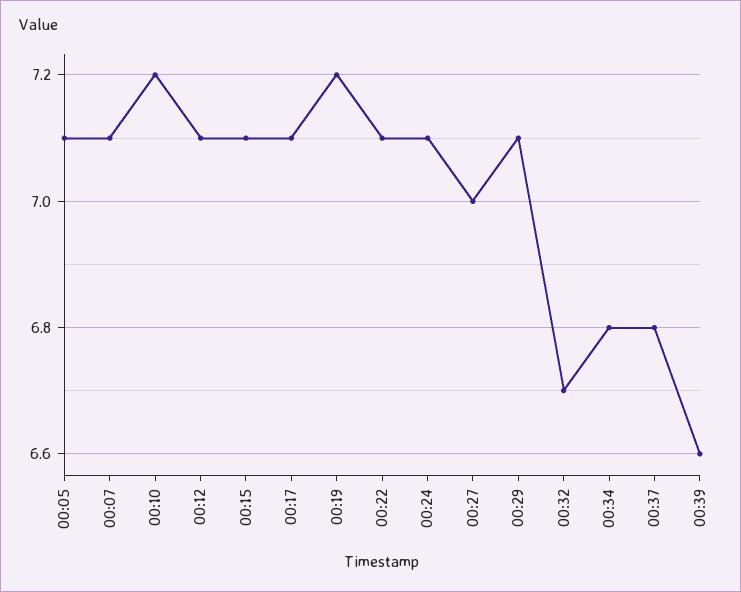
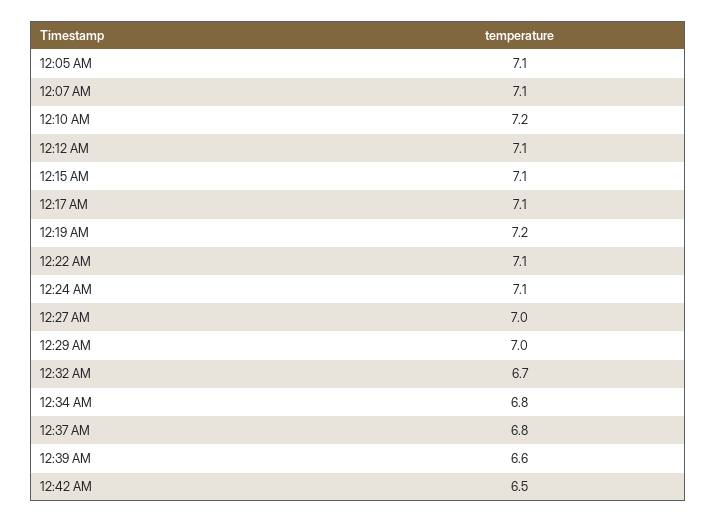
00:29: 7.1 -> 7
12:42 AM: none -> 6.5

